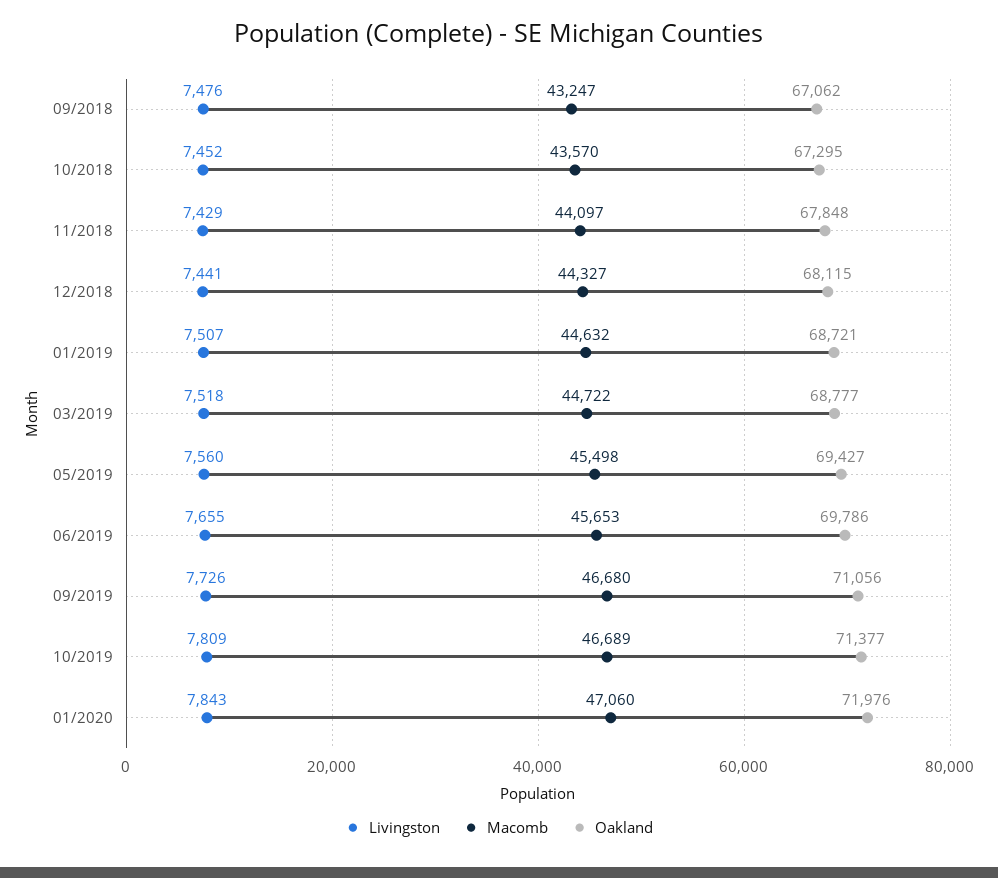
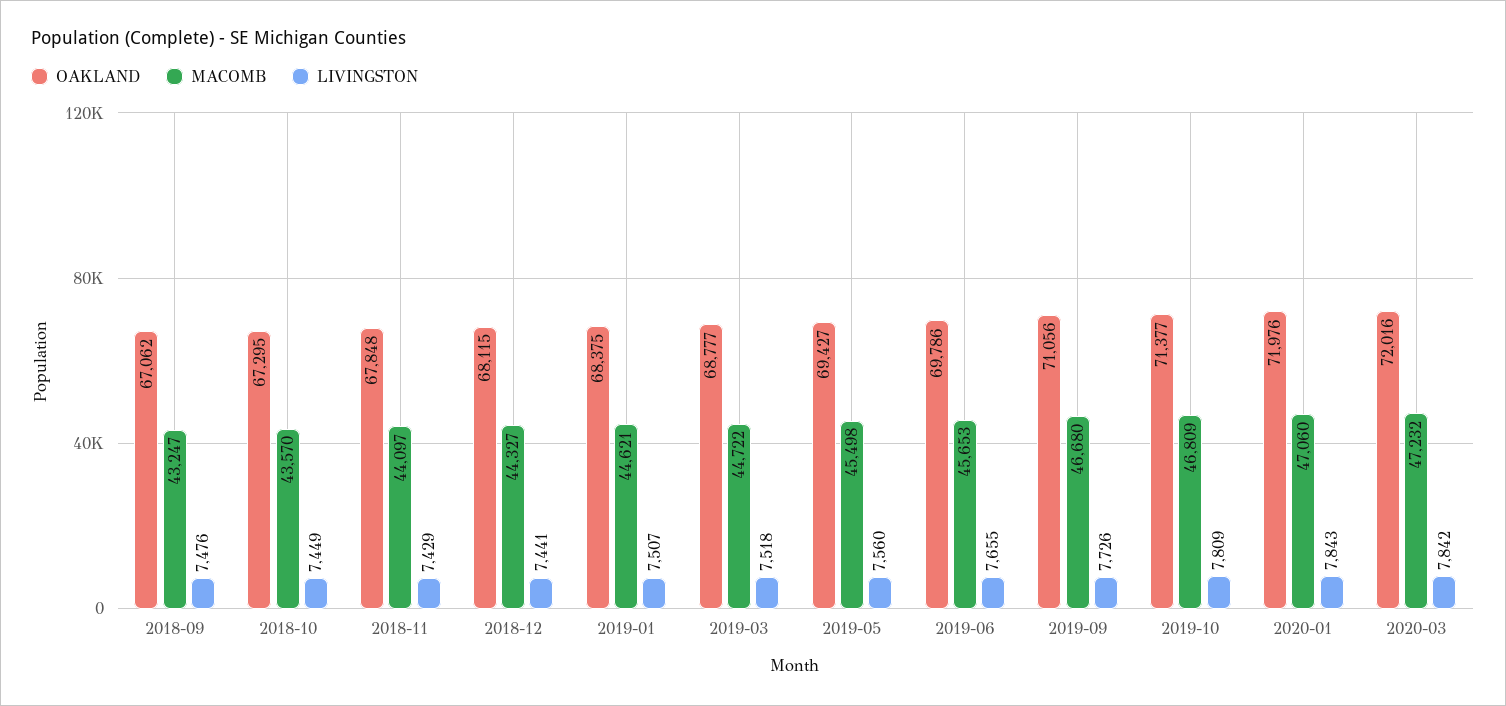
Livingston, 10/2018: 7452 -> 7449
Macomb, 01/2019: 44632 -> 44621
Oakland, 01/2019: 68721 -> 68375
Macomb, 10/2019: 46689 -> 46809
Oakland, 2020-03: none -> 72016
Macomb, 2020-03: none -> 47232
Livingston, 2020-03: none -> 7842

